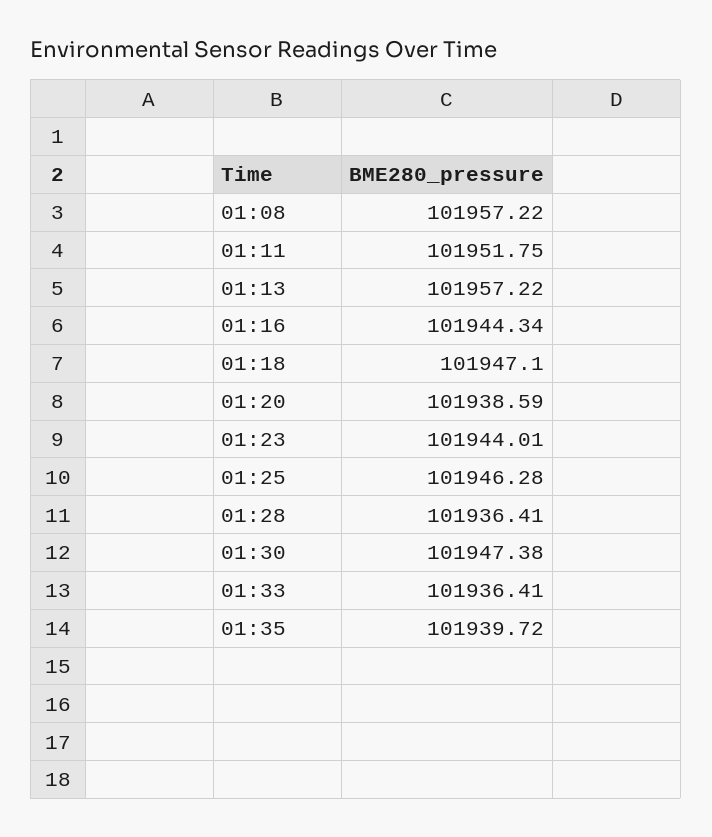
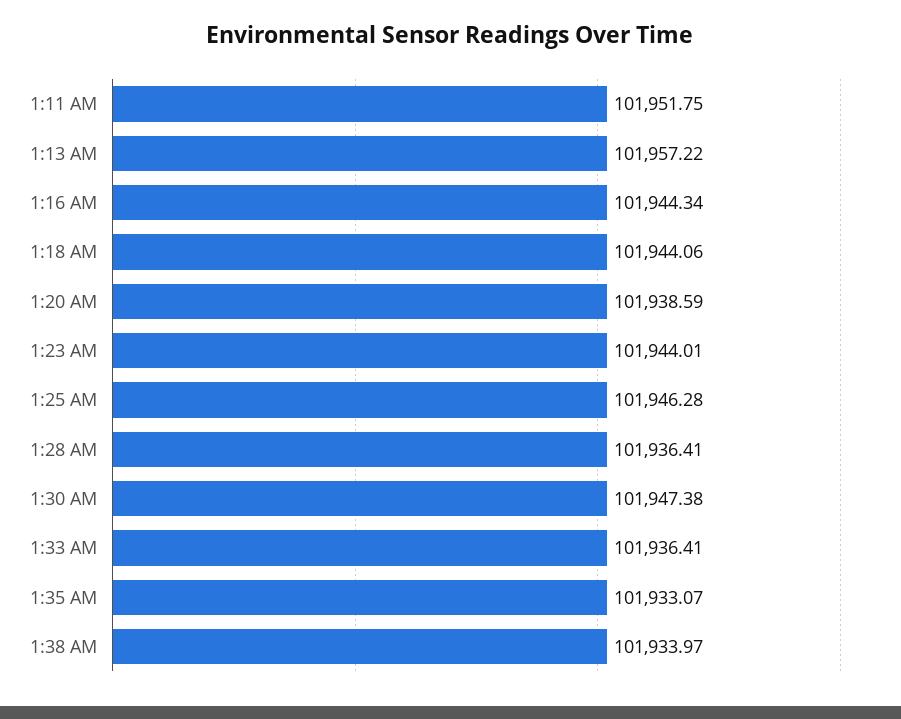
01:08: 101957.22 -> none
01:18: 101947.1 -> 101944.06
01:35: 101939.72 -> 101933.07
1:38 AM: none -> 101933.97

